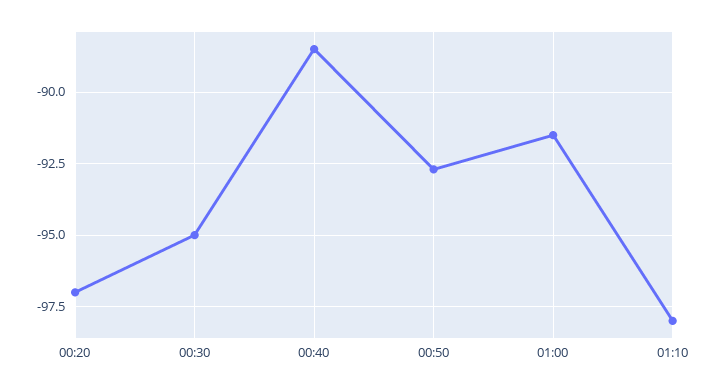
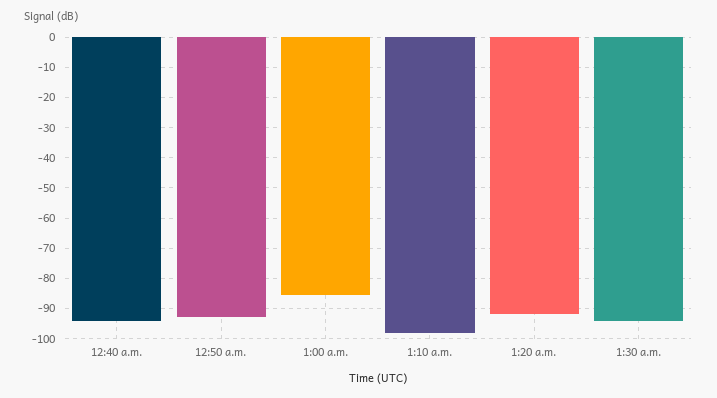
00:20: -97 -> none
00:30: -95 -> none
00:40: -88.5 -> -94
01:00: -91.5 -> -86
1:20 a.m.: none -> -92
1:30 a.m.: none -> -94

